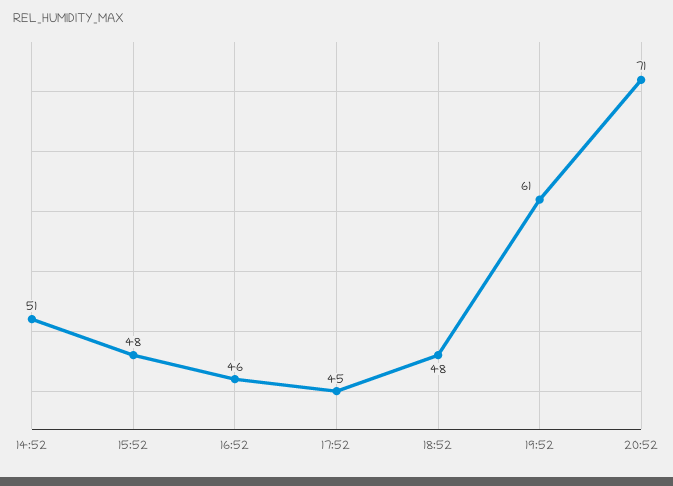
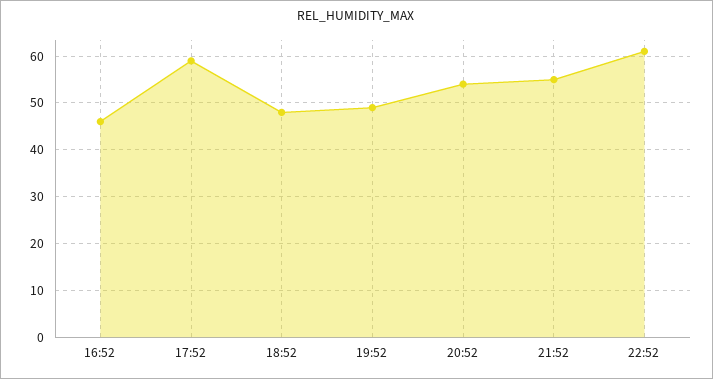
14:52: 51 -> none
15:52: 48 -> none
17:52: 45 -> 60
19:52: 61 -> 50
20:52: 71 -> 55
21:52: none -> 55
22:52: none -> 60

